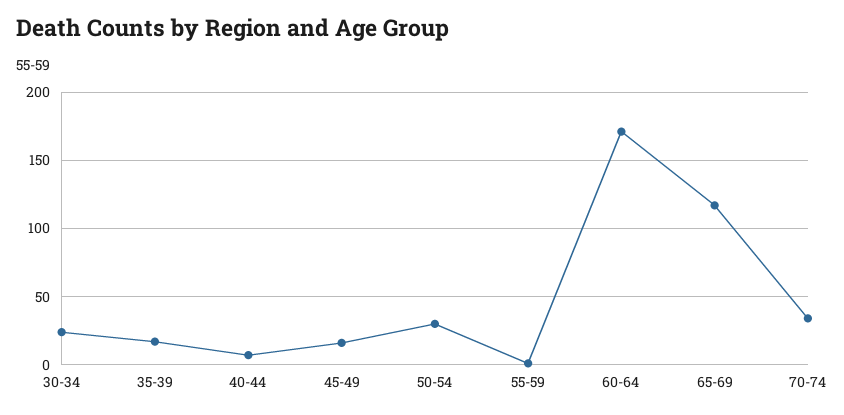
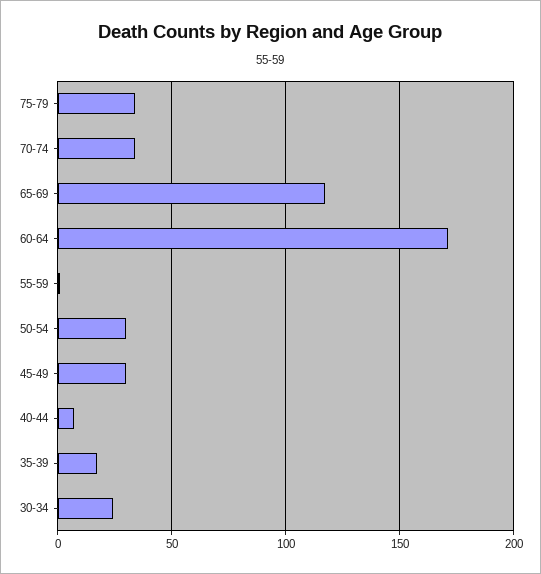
45-49: 15 -> 30
75-79: none -> 35

